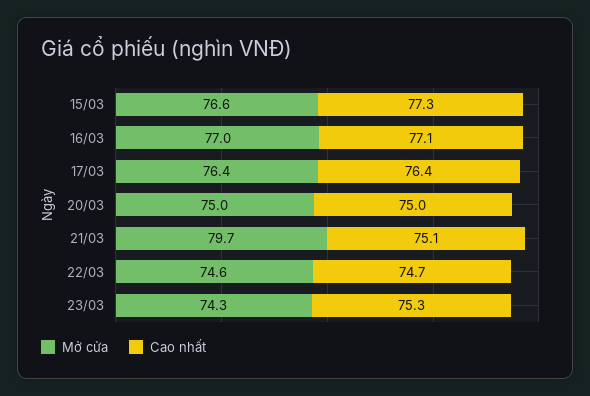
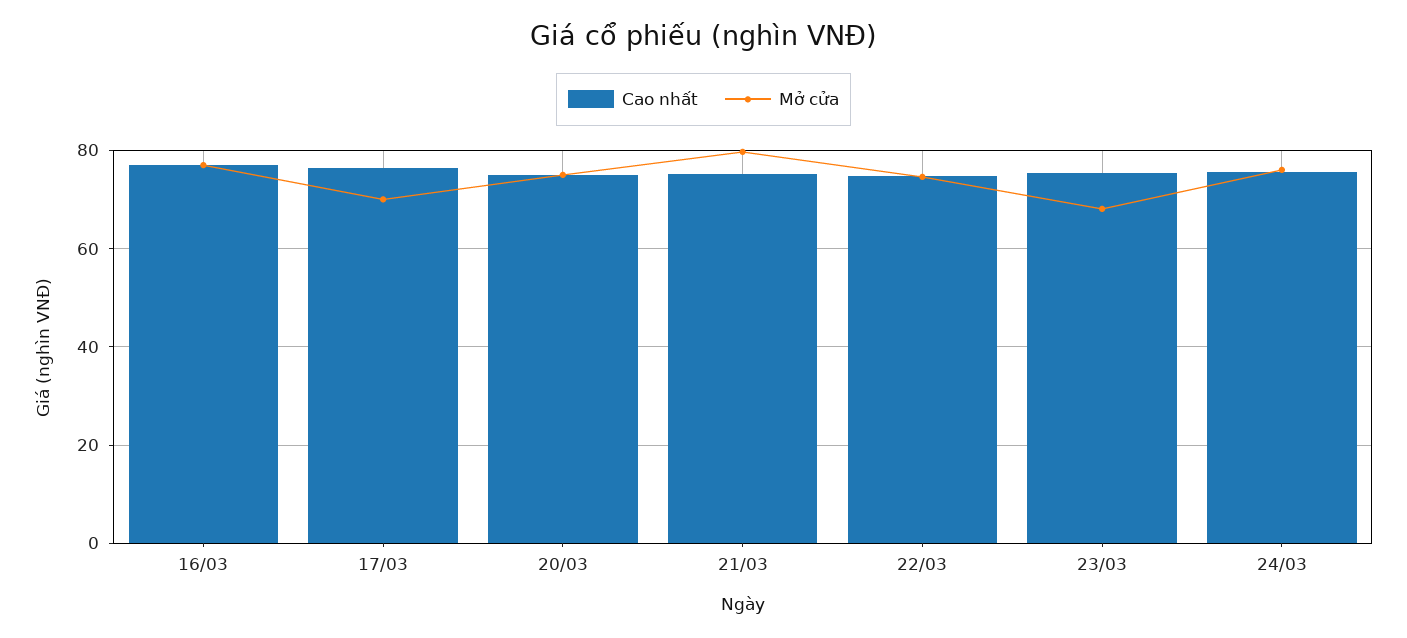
Mở cửa, 15/03: 76.6 -> none
Cao nhất, 15/03: 77.3 -> none
Mở cửa, 17/03: 76.4 -> 70
Mở cửa, 23/03: 74.3 -> 68
Cao nhất, 24/03: none -> 76
Mở cửa, 24/03: none -> 76

